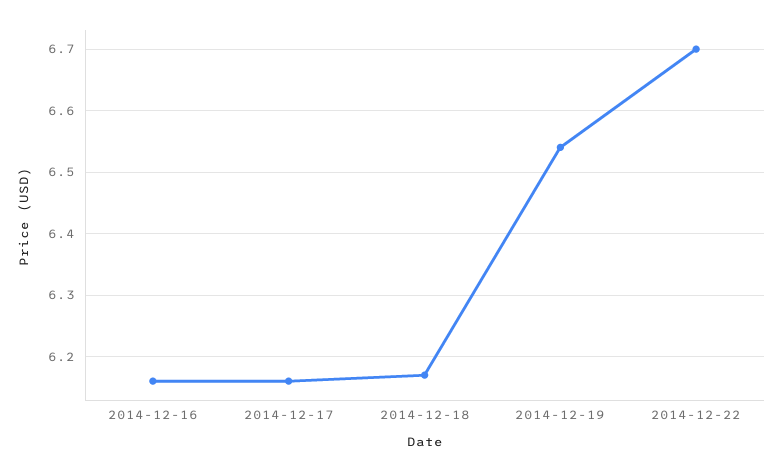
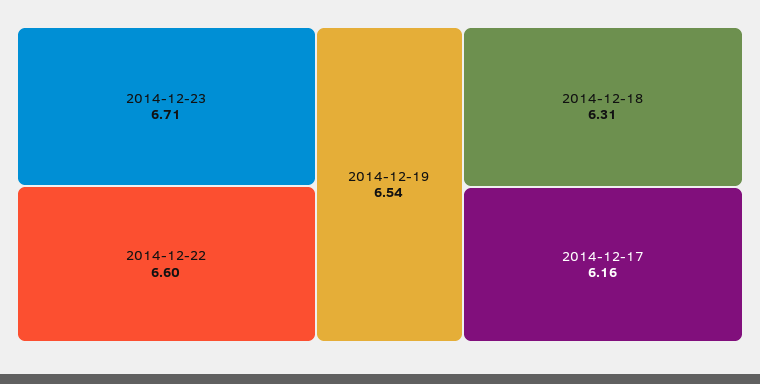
2014-12-16: 6.16 -> none
2014-12-18: 6.17 -> 6.31
2014-12-22: 6.7 -> 6.6
2014-12-23: none -> 6.71

